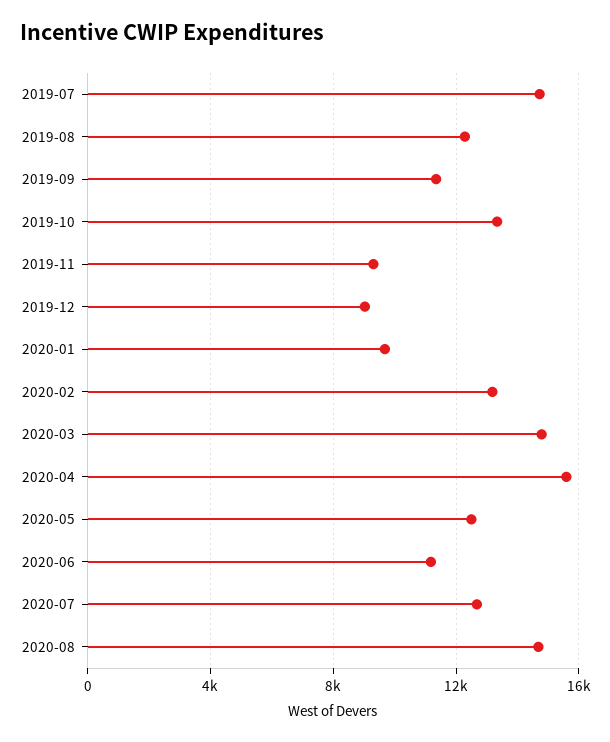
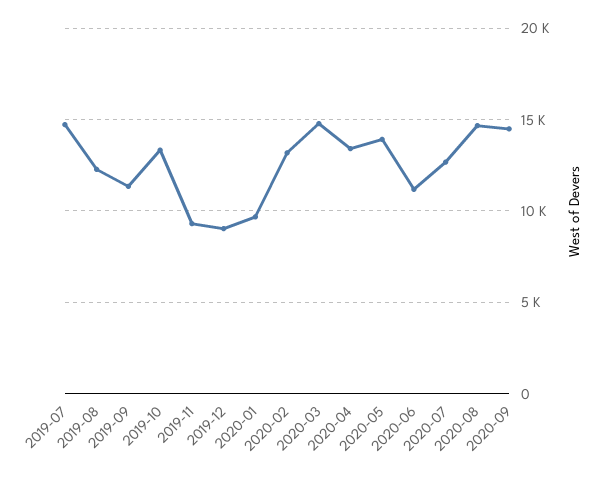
2020-04: 15500 -> 13500
2020-05: 12500 -> 14000
2020-09: none -> 14500

